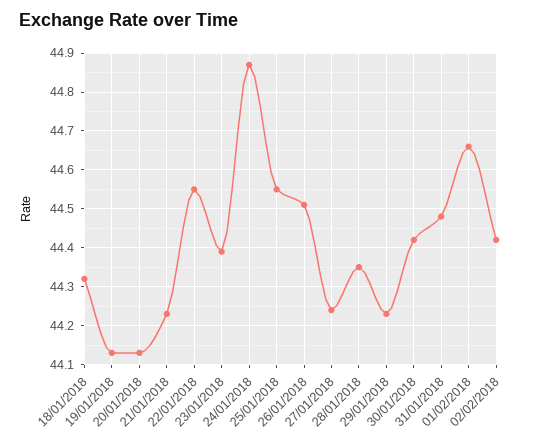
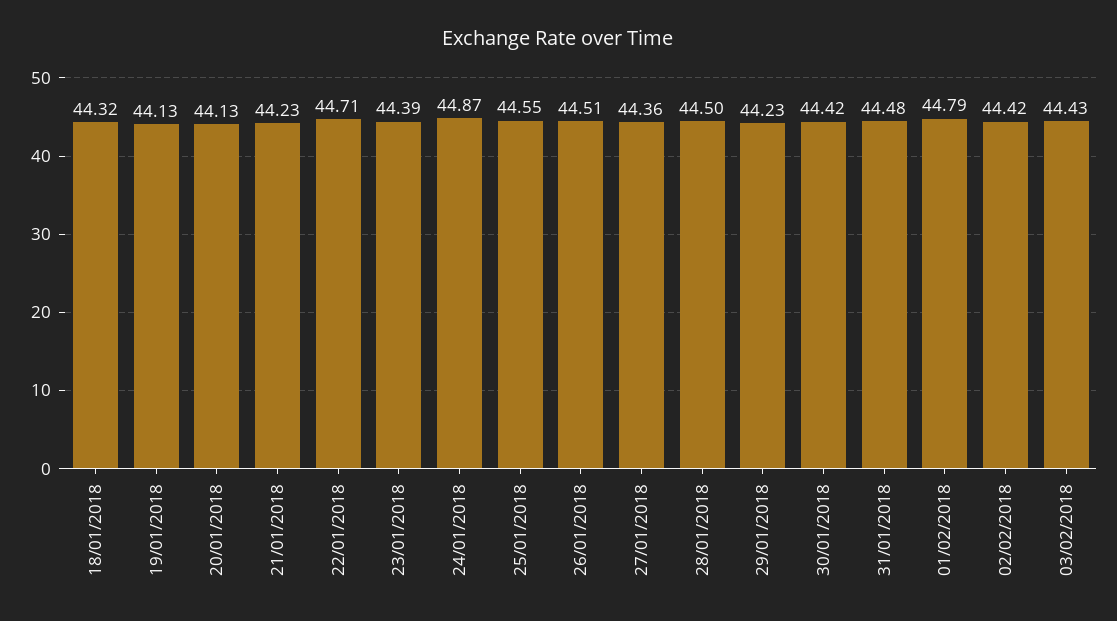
22/01/2018: 44.55 -> 44.71
27/01/2018: 44.25 -> 44.36
28/01/2018: 44.35 -> 44.5
01/02/2018: 44.65 -> 44.79
03/02/2018: none -> 44.43

